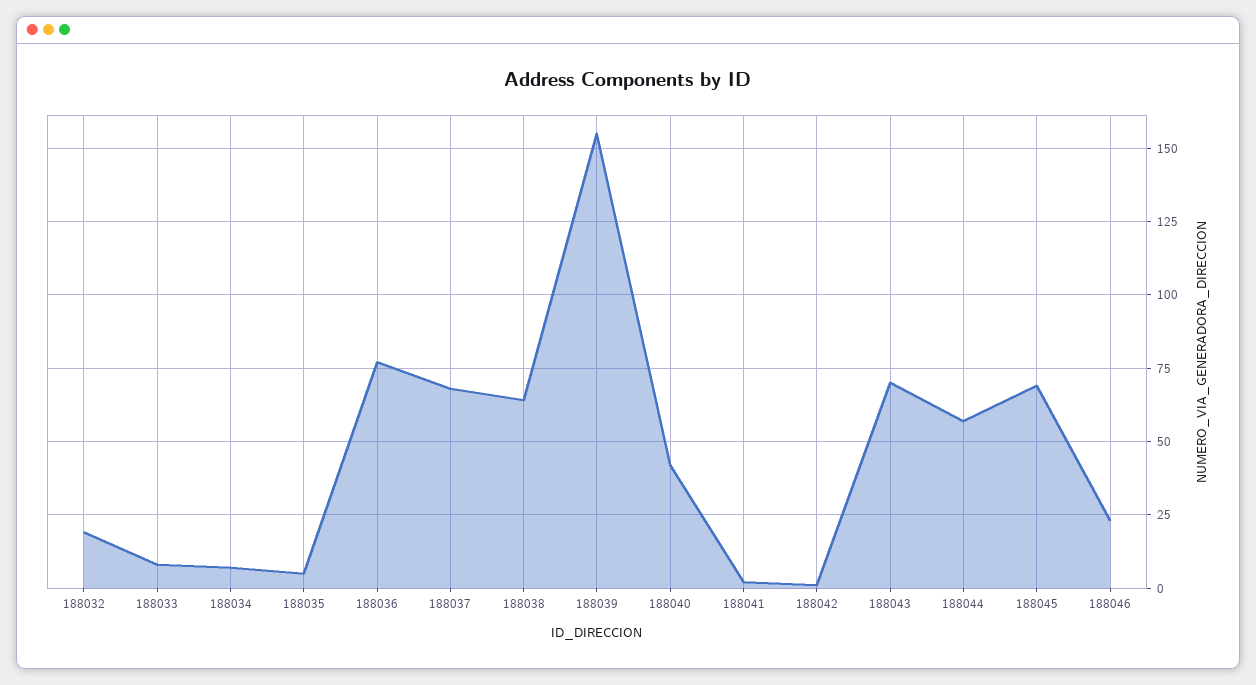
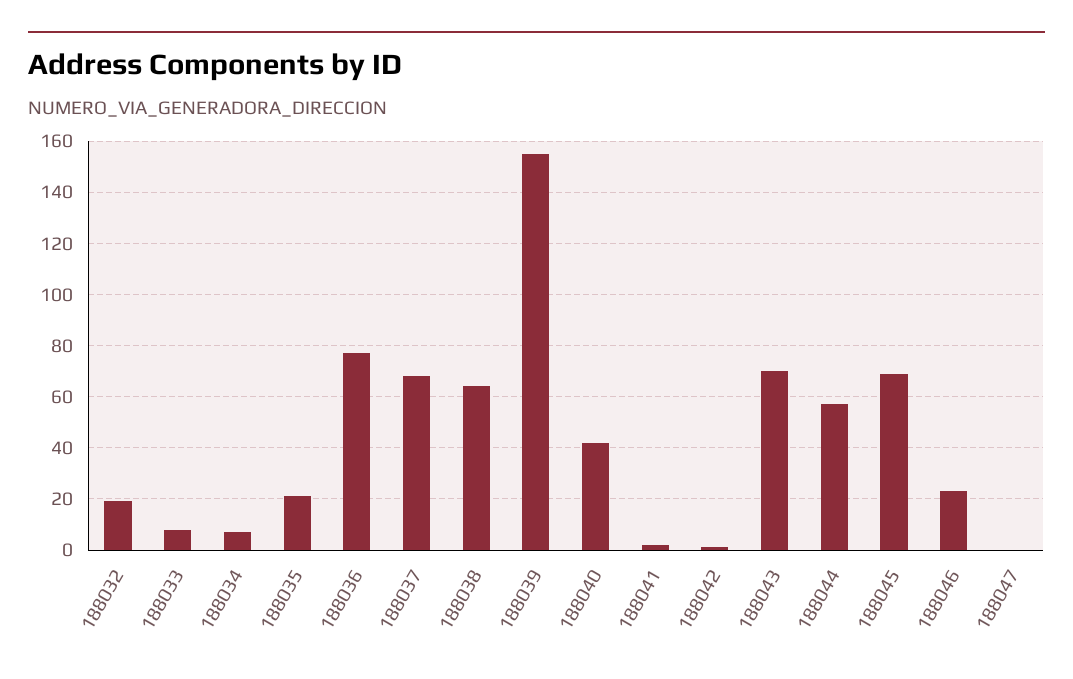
188035: 5 -> 20
188047: none -> 0

